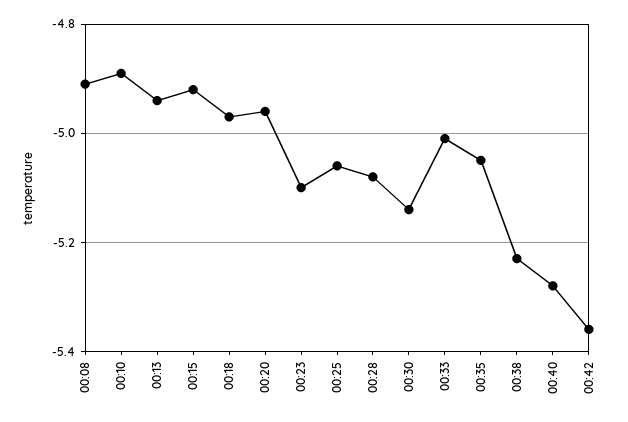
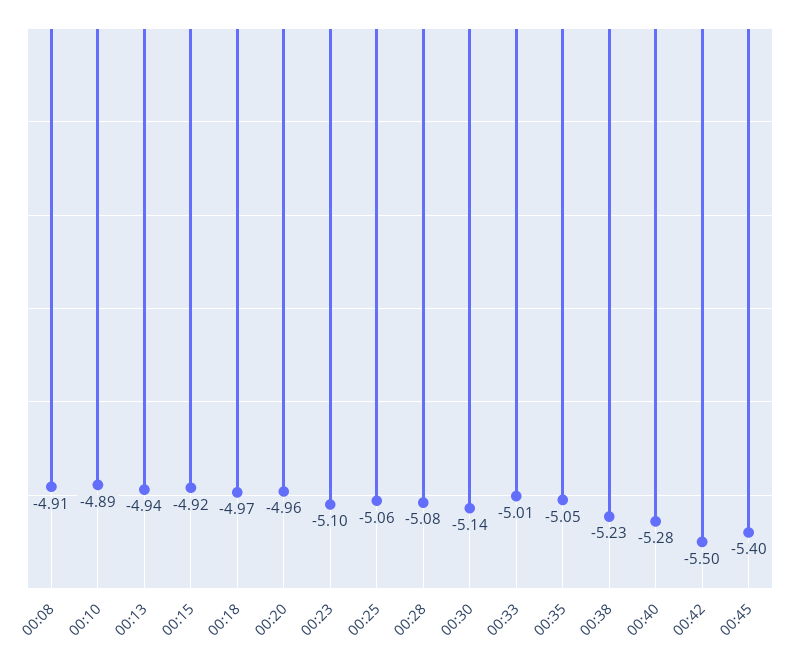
00:42: -5.35 -> -5.5
00:45: none -> -5.4

